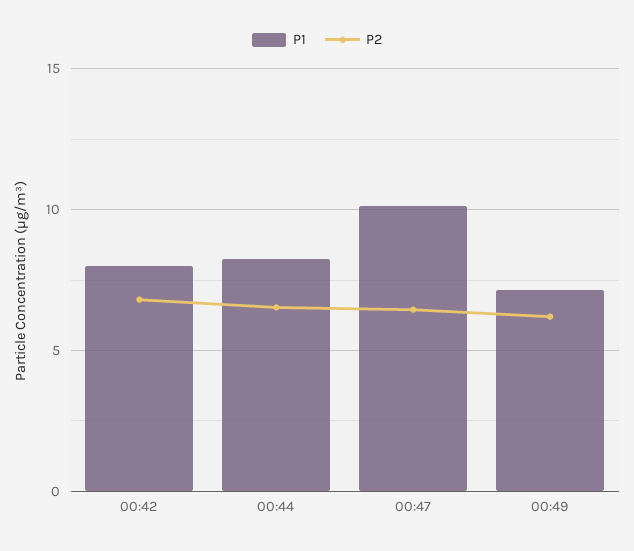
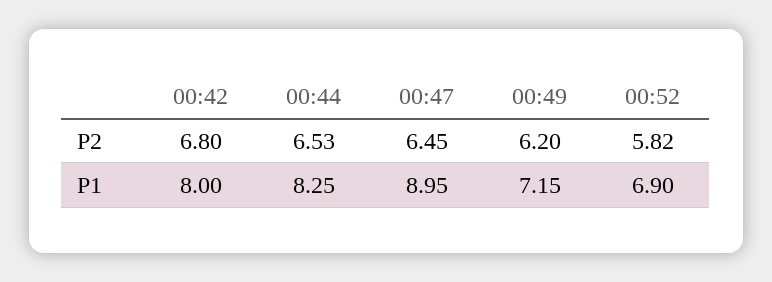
P1, 00:47: 10 -> 8.95
P2, 00:52: none -> 5.82
P1, 00:52: none -> 6.9

